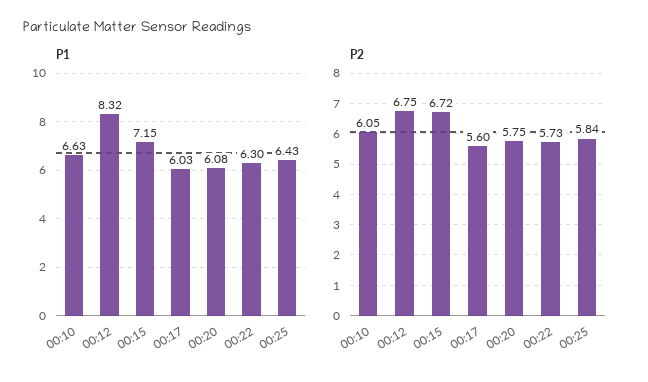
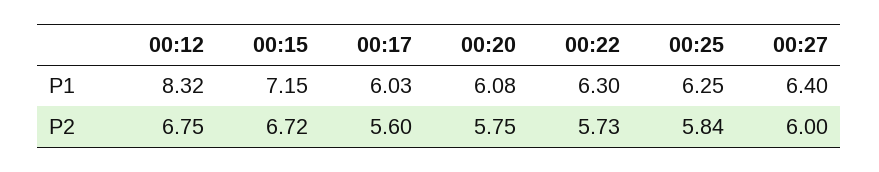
P1, 00:10: 6.63 -> none
P1, 00:25: 6.43 -> 6.25
P2, 00:10: 6.05 -> none
P1, 00:27: none -> 6.4
P2, 00:27: none -> 6

